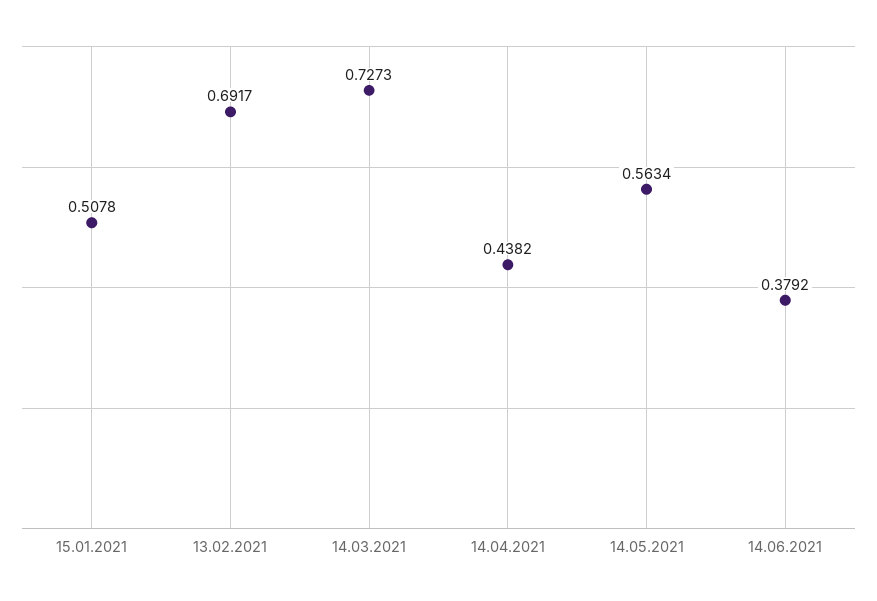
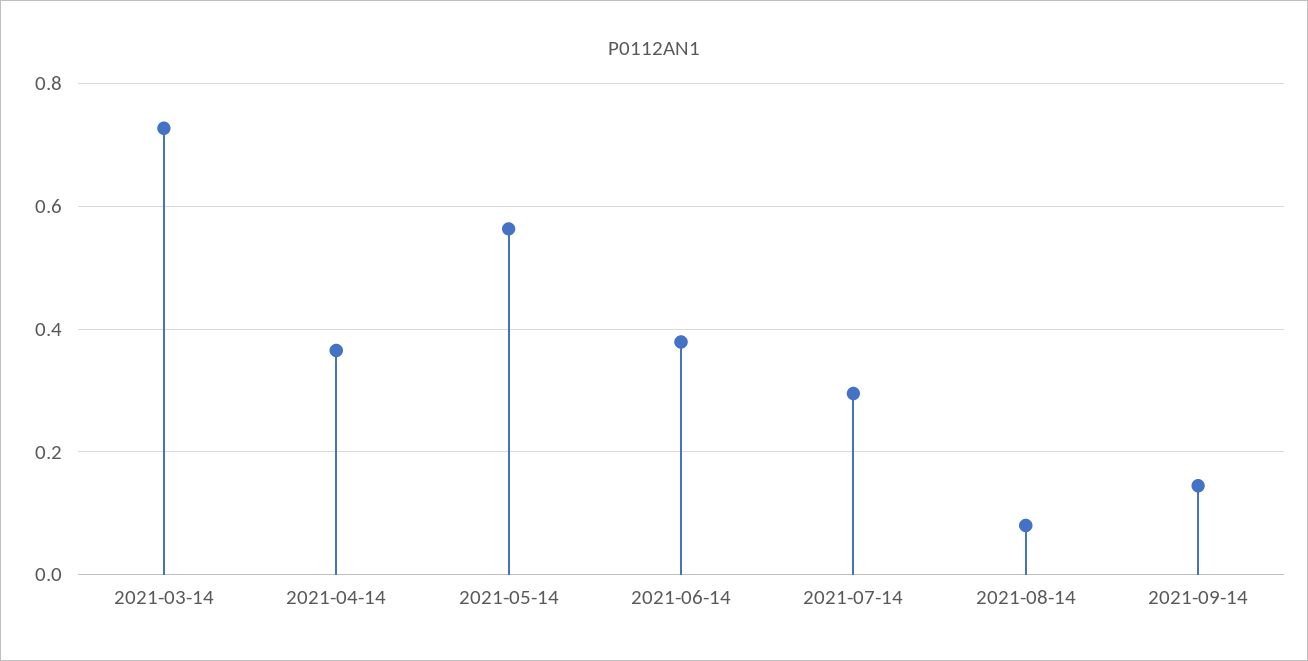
15.01.2021: 0.5078 -> none
13.02.2021: 0.6917 -> none
14.04.2021: 0.4382 -> 0.36
2021-07-14: none -> 0.3
2021-08-14: none -> 0.08
2021-09-14: none -> 0.14

